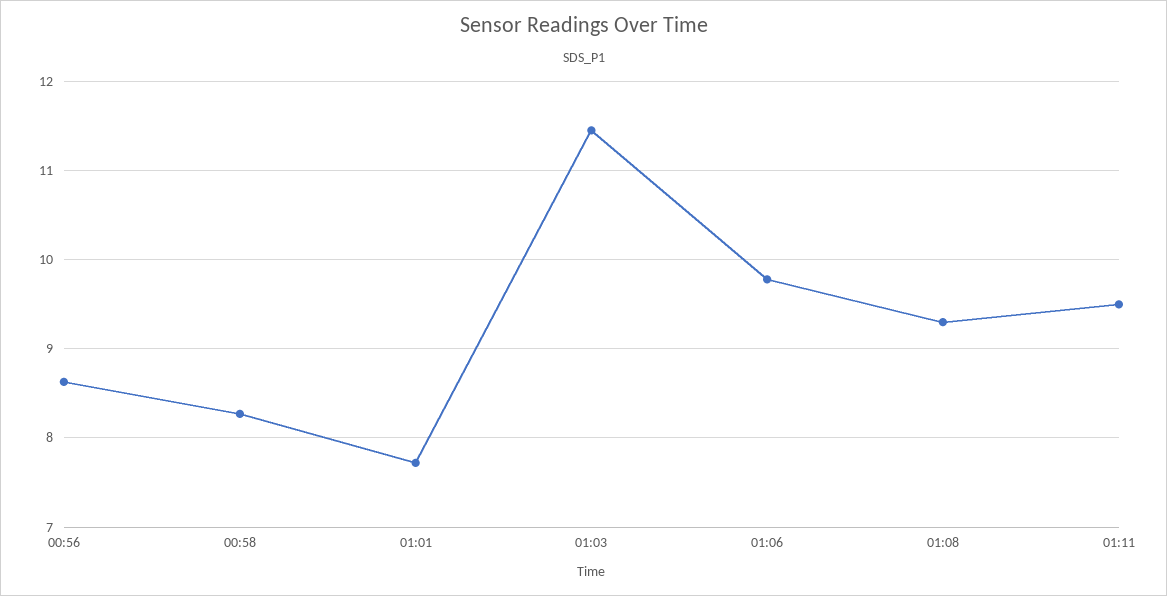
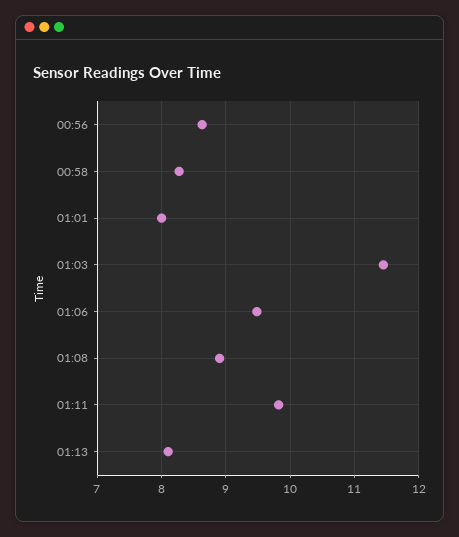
01:01: 7.7 -> 8
01:06: 9.8 -> 9.5
01:08: 9.3 -> 8.9
01:11: 9.5 -> 9.8
01:13: none -> 8.1

